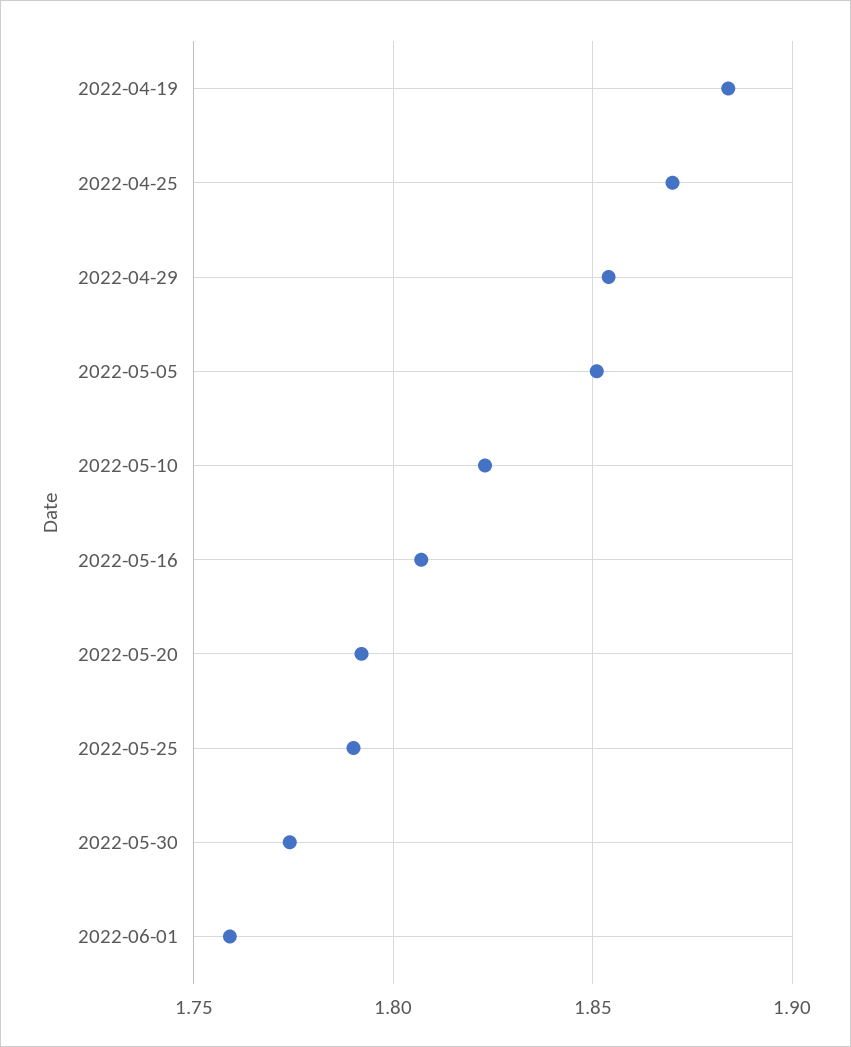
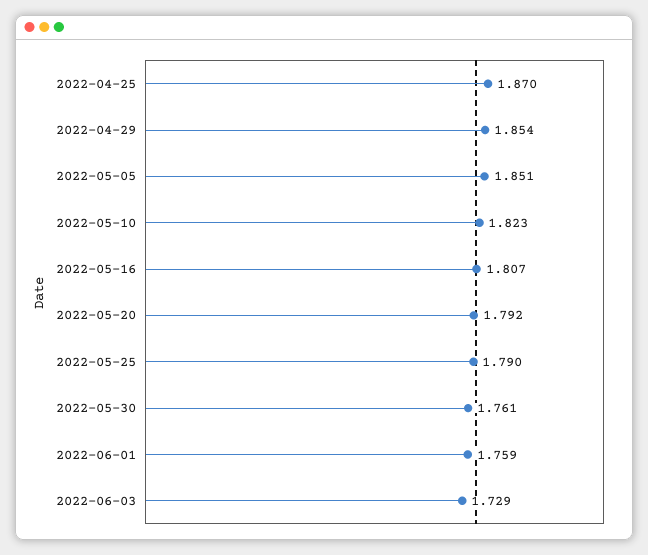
2022-04-19: 1.885 -> none
2022-05-30: 1.775 -> 1.761
2022-06-03: none -> 1.729

